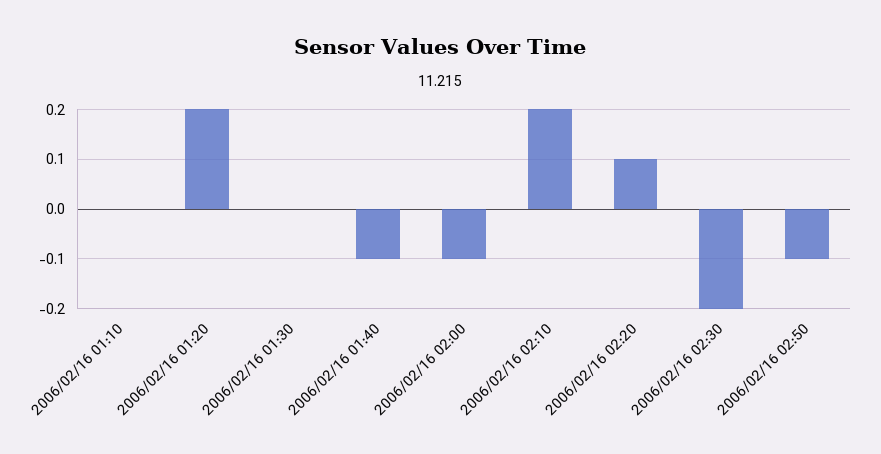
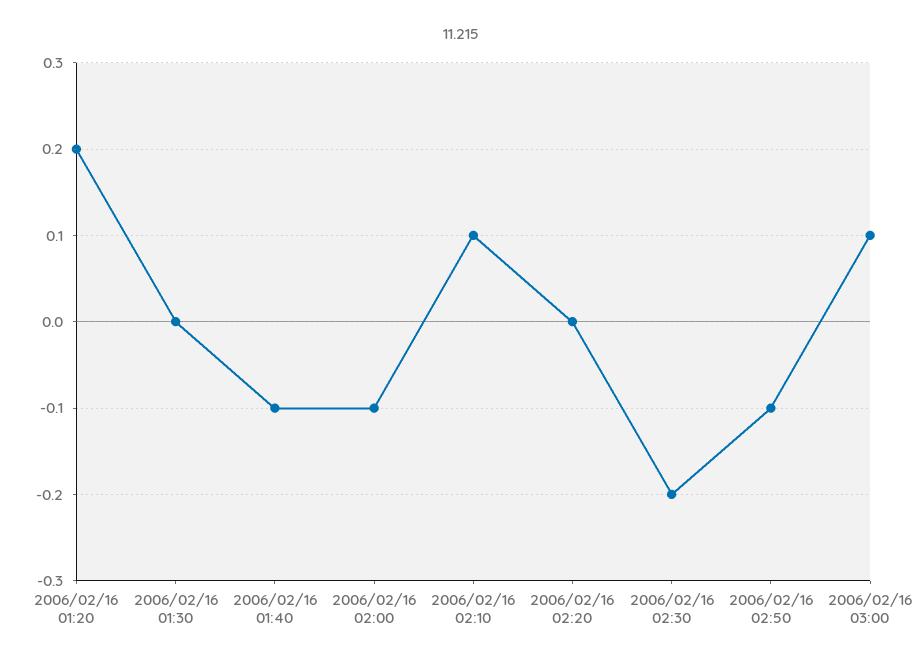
2006/02/16 01:10: 0 -> none
2006/02/16 02:10: 0.2 -> 0.1
2006/02/16 02:20: 0.1 -> 0
2006/02/16 03:00: none -> 0.1

